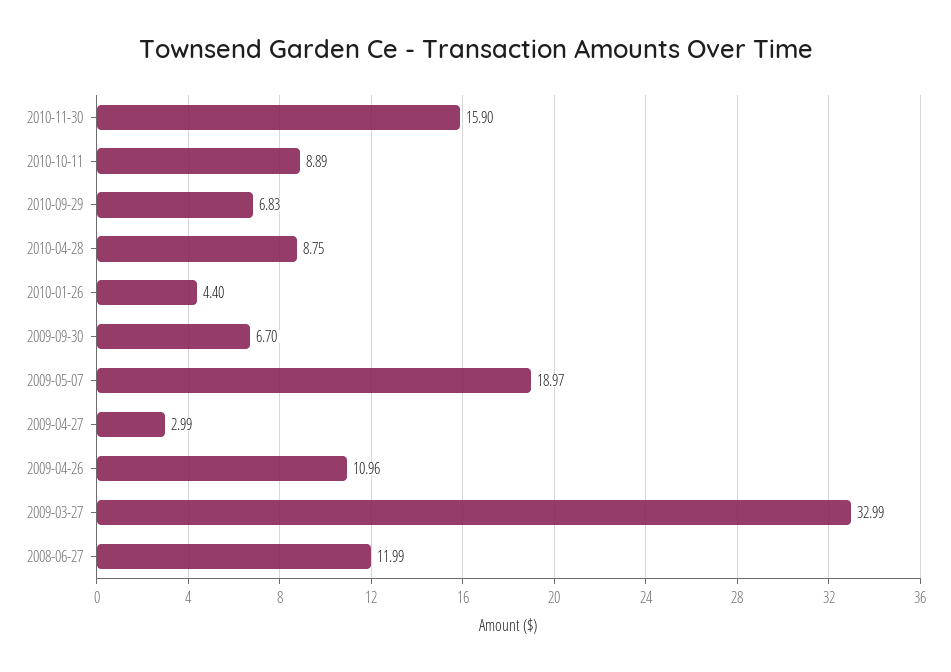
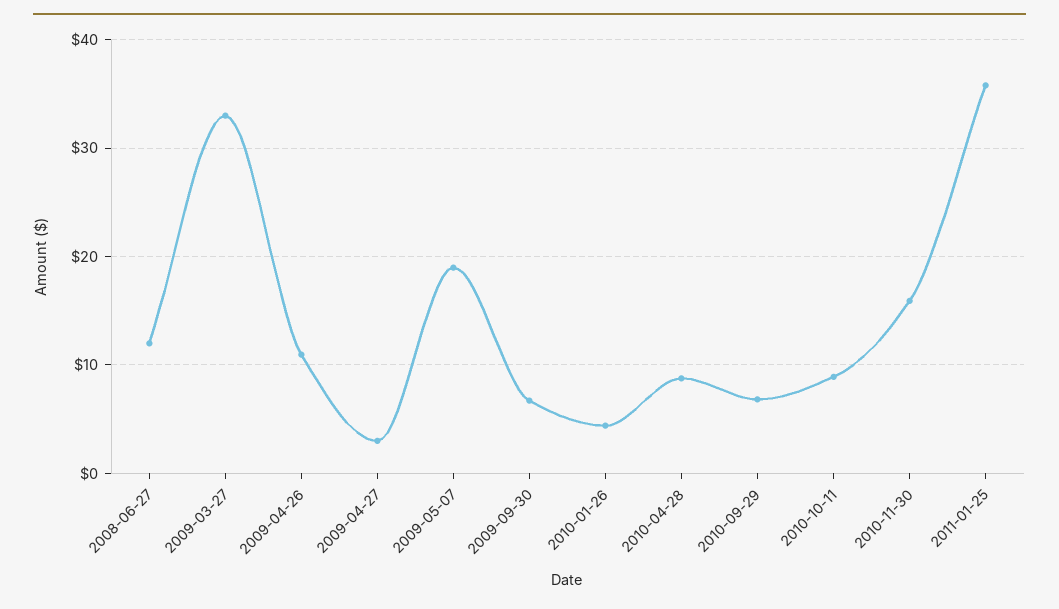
2011-01-25: none -> 36

